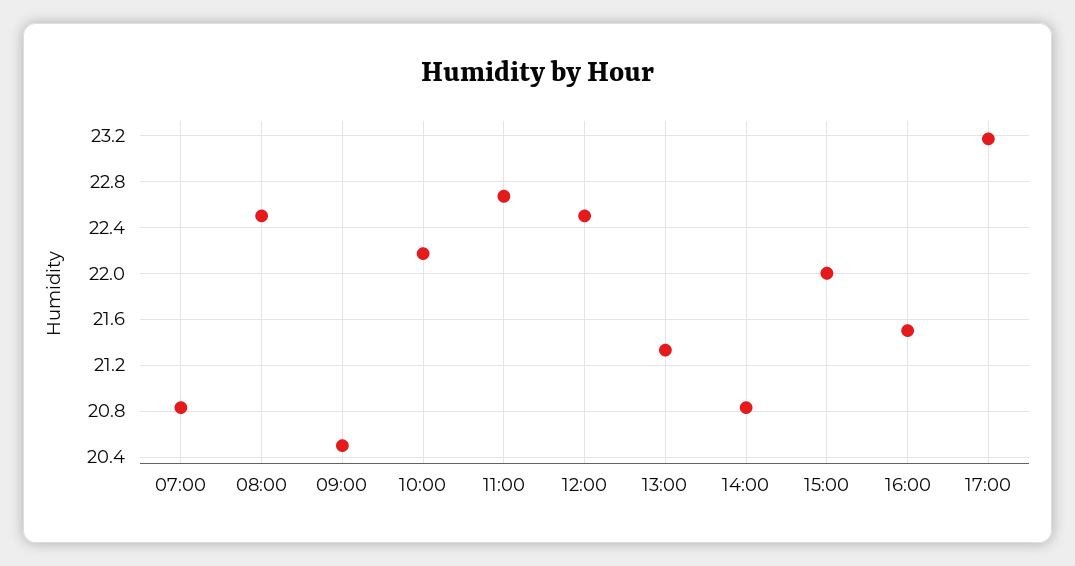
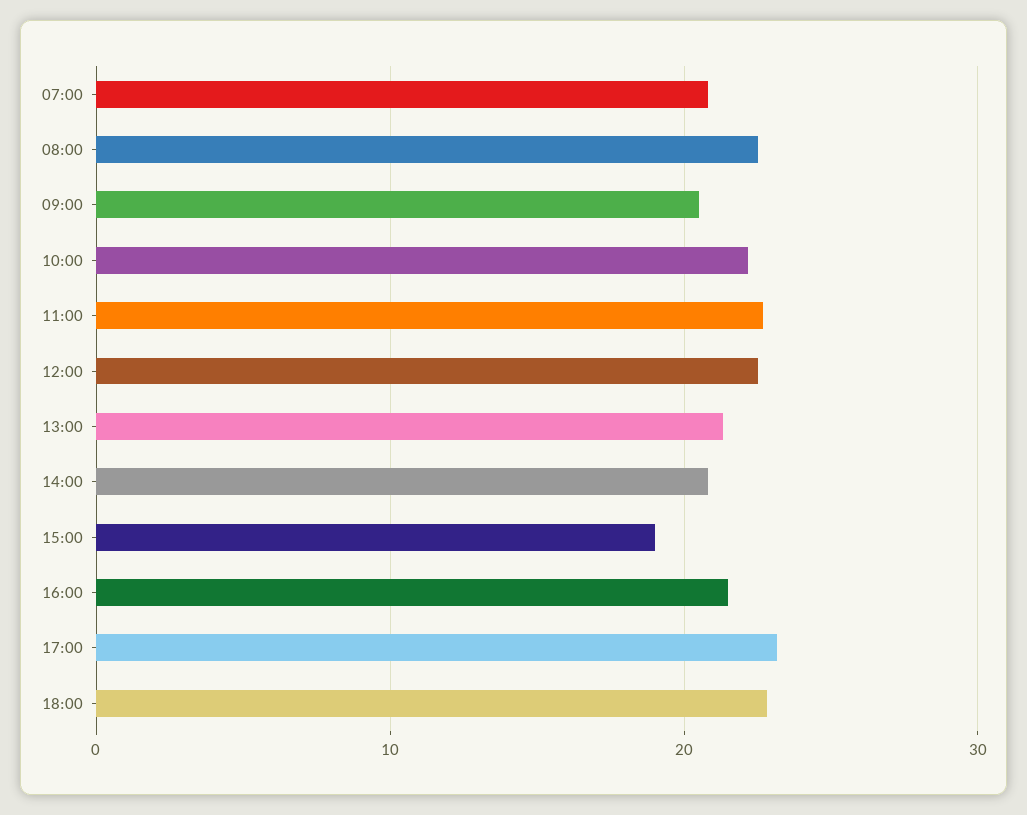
15:00: 22 -> 19
18:00: none -> 23

